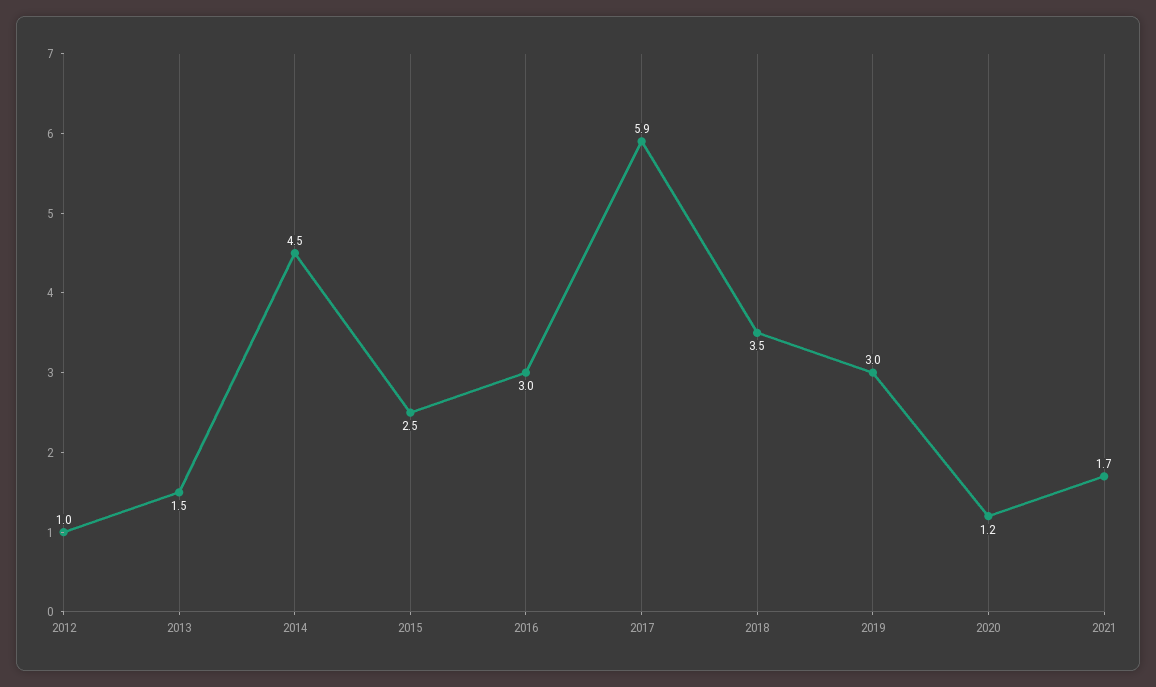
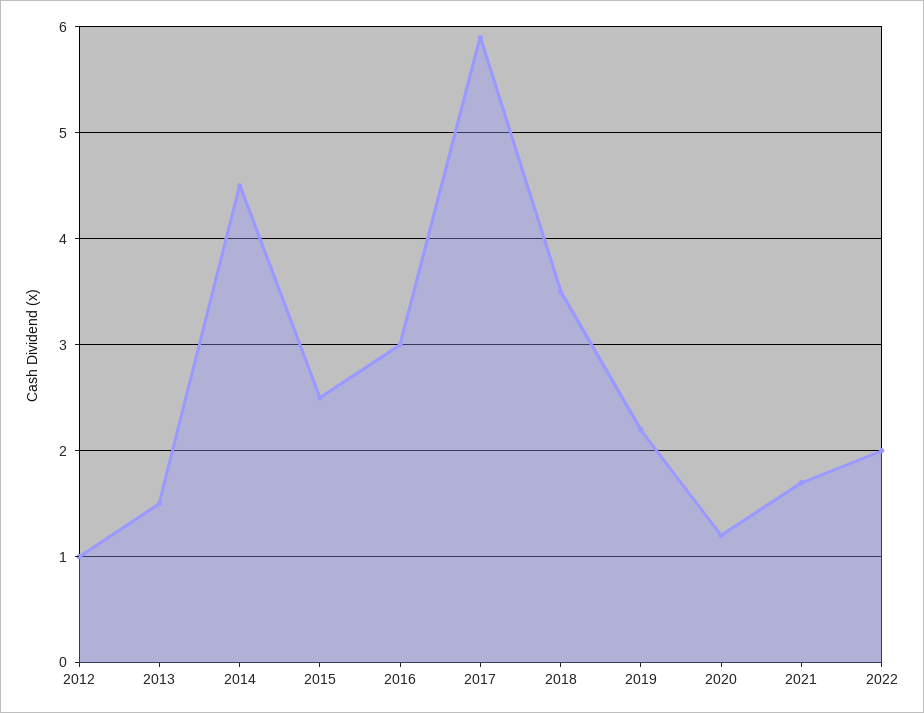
2019: 3 -> 2.2
2022: none -> 2

